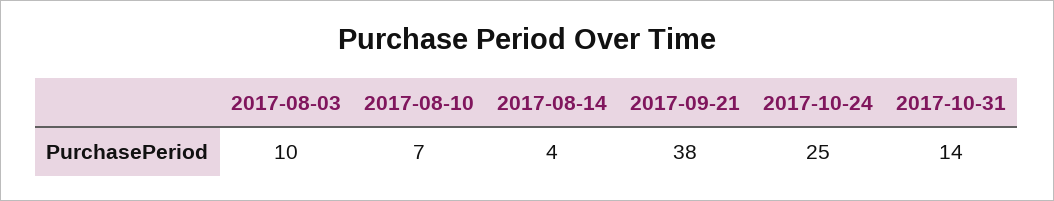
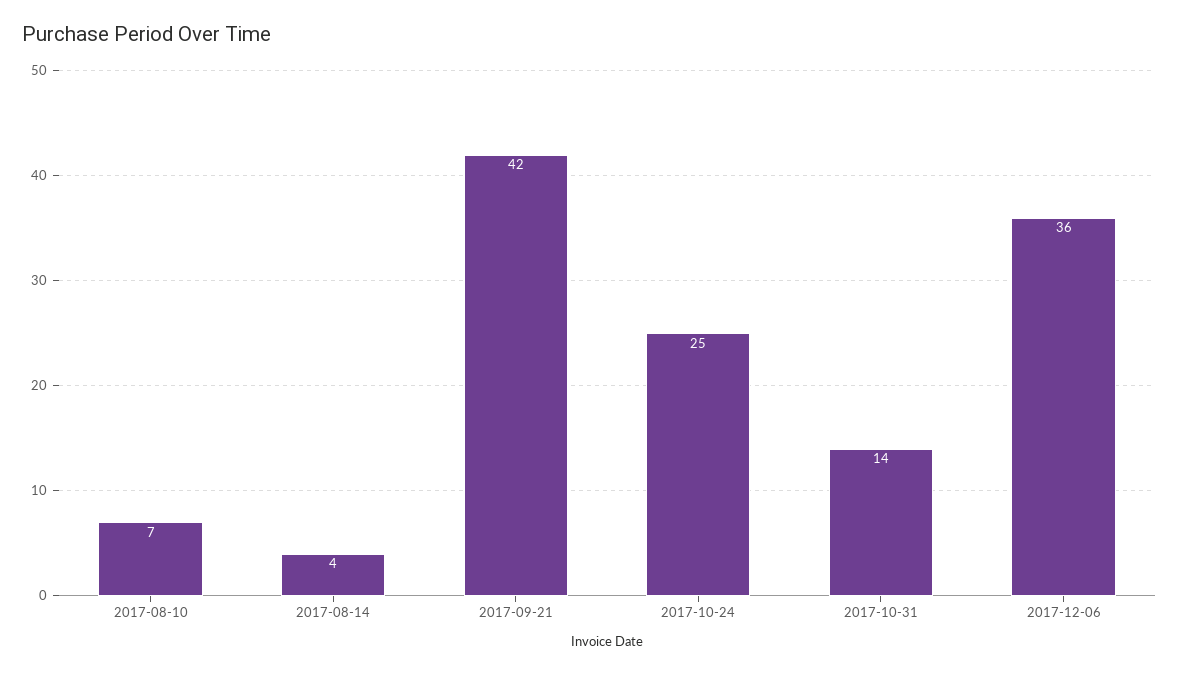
2017-08-03: 10 -> none
2017-09-21: 38 -> 42
2017-12-06: none -> 36

